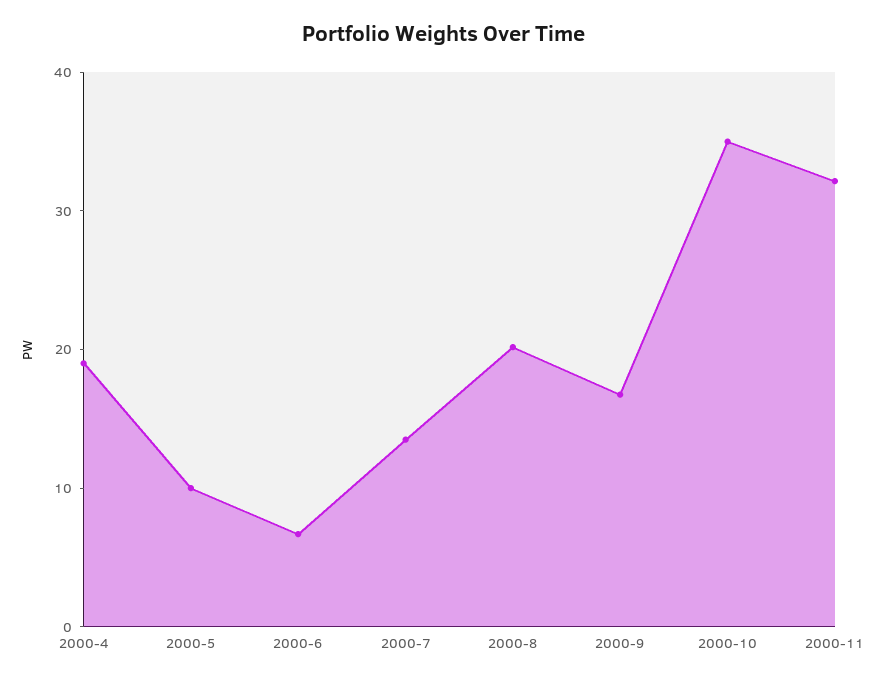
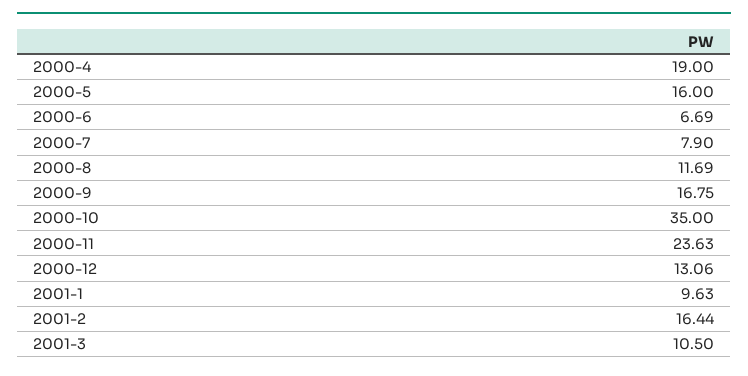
2000-5: 10 -> 16
2000-7: 14 -> 7.9
2000-8: 20 -> 11.69
2000-11: 32 -> 23.63
2000-12: none -> 13.06
2001-1: none -> 9.63
2001-2: none -> 16.44
2001-3: none -> 10.5

